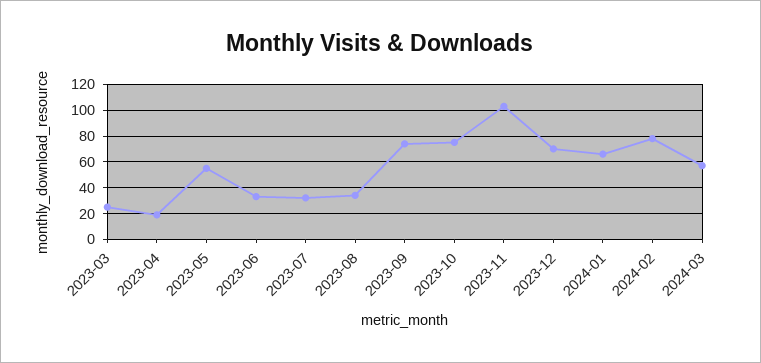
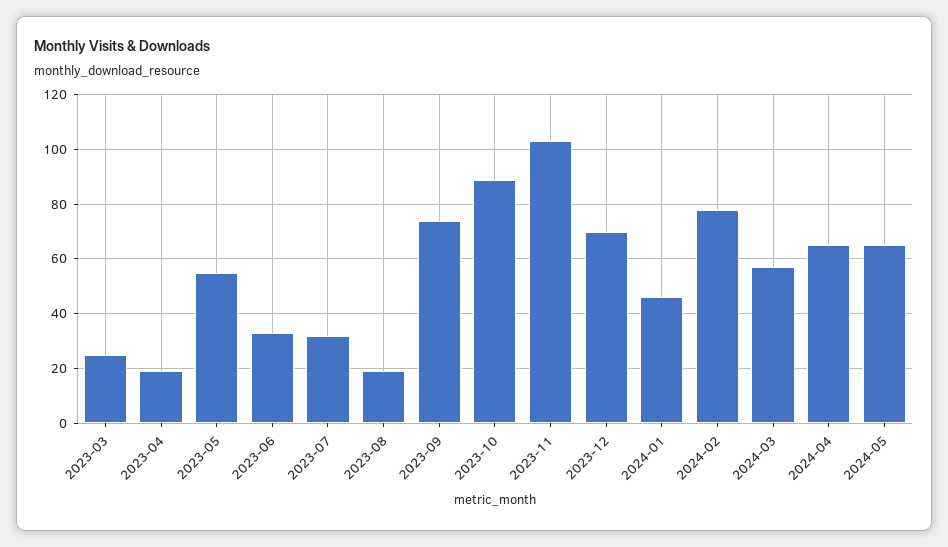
2023-08: 35 -> 20
2023-10: 75 -> 90
2024-01: 65 -> 45
2024-04: none -> 65
2024-05: none -> 65

